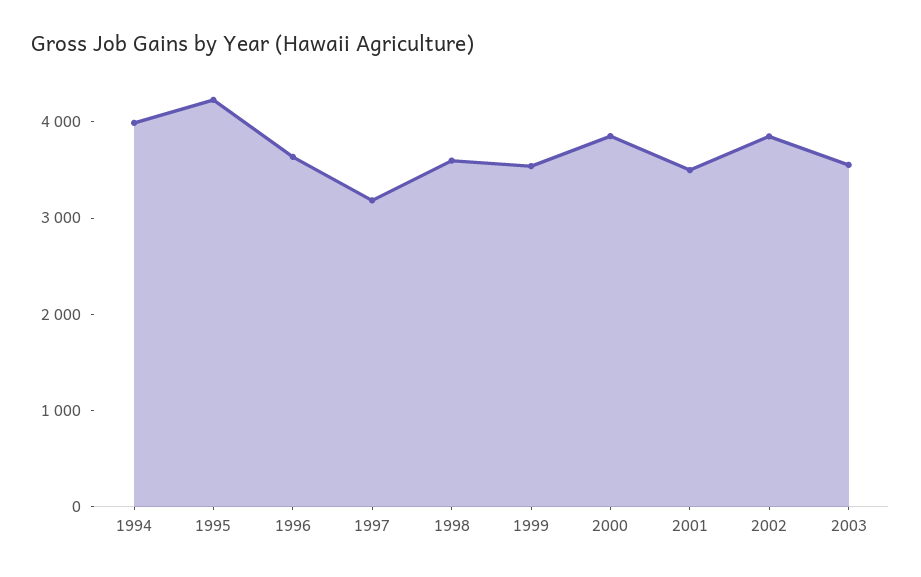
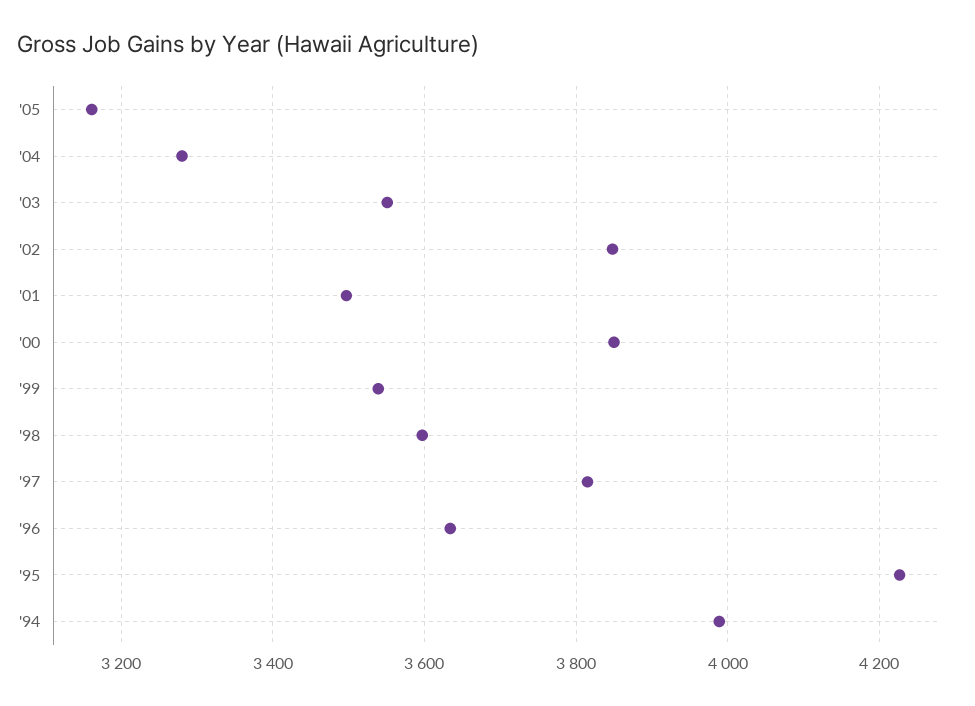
1997: 3200 -> 3820
'05: none -> 3160
'04: none -> 3280

